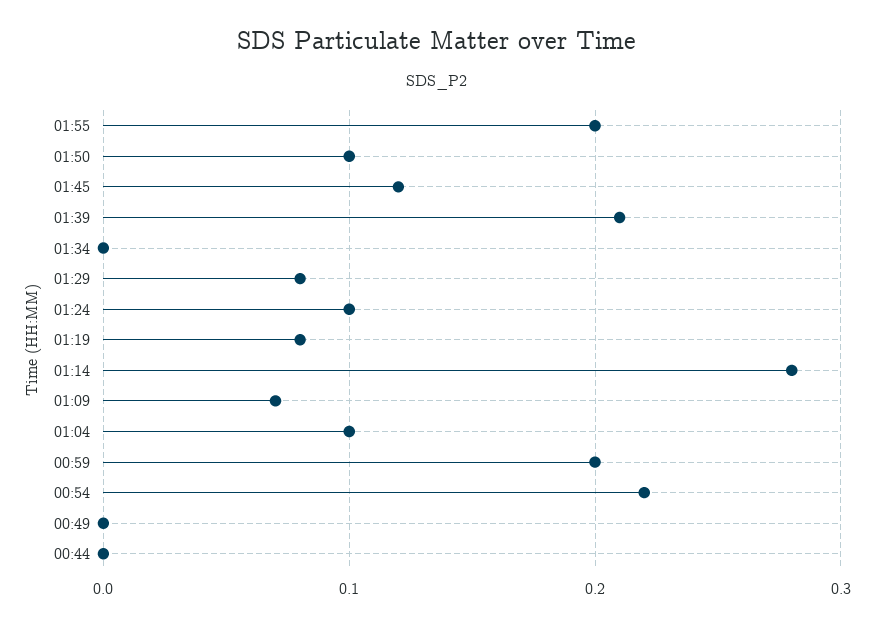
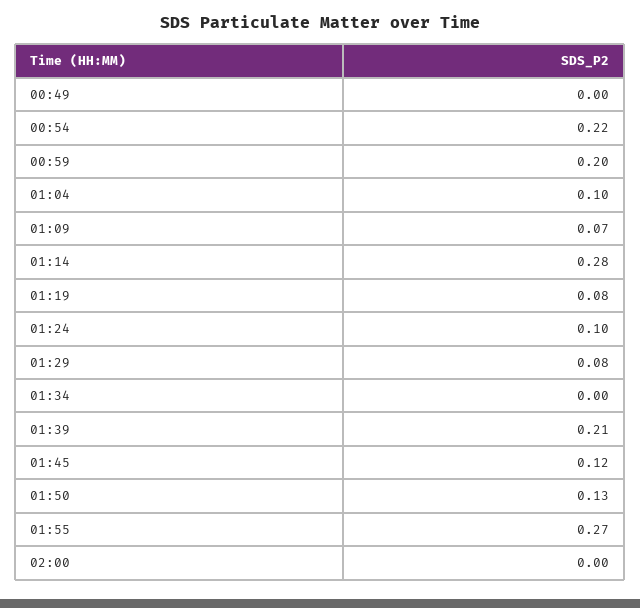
01:55: 0.2 -> 0.27
01:50: 0.1 -> 0.13
00:44: 0 -> none
02:00: none -> 0

